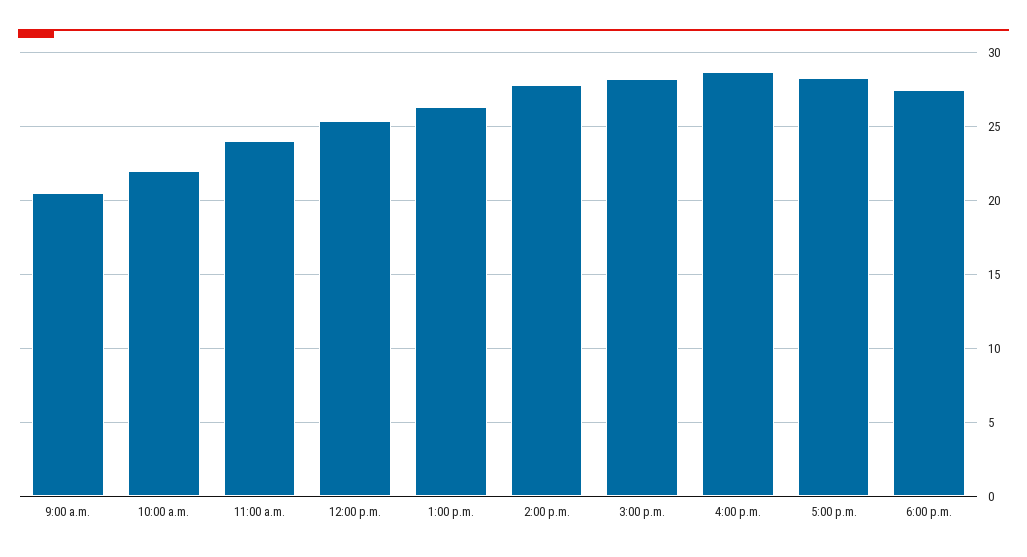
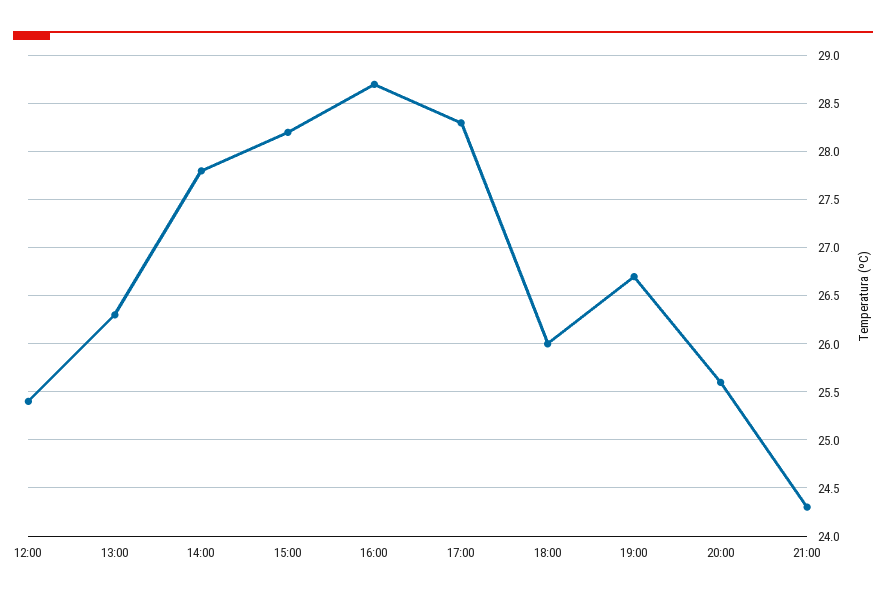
9:00 a.m.: 20.5 -> none
10:00 a.m.: 22 -> none
11:00 a.m.: 24 -> none
6:00 p.m.: 27.5 -> 26
19:00: none -> 26.7
20:00: none -> 25.6
21:00: none -> 24.3

